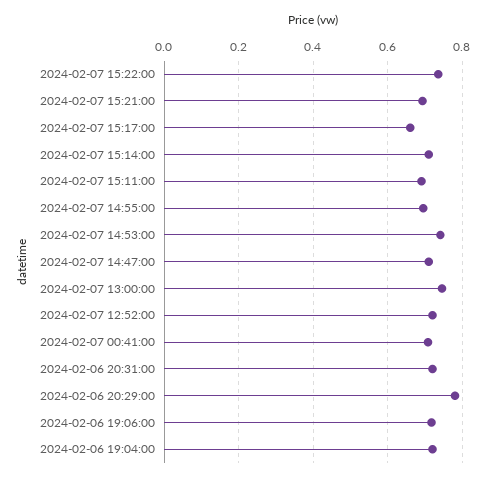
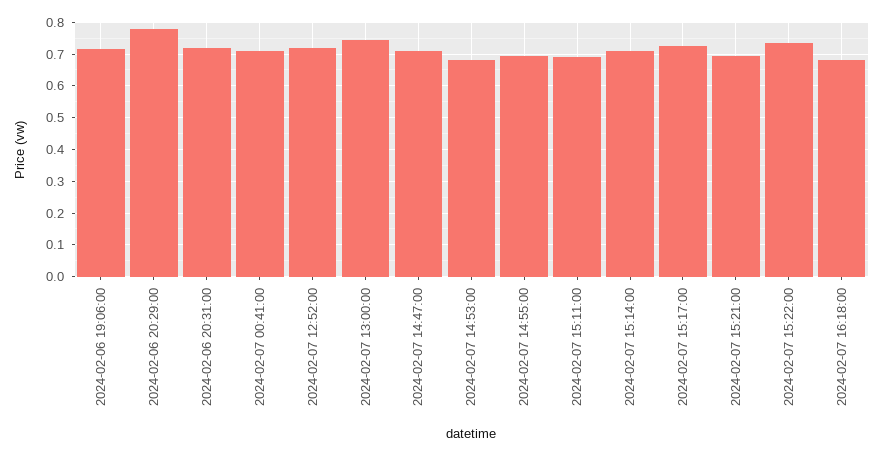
2024-02-07 15:17:00: 0.66 -> 0.72
2024-02-07 14:53:00: 0.74 -> 0.68
2024-02-06 19:04:00: 0.72 -> none
2024-02-07 16:18:00: none -> 0.68

